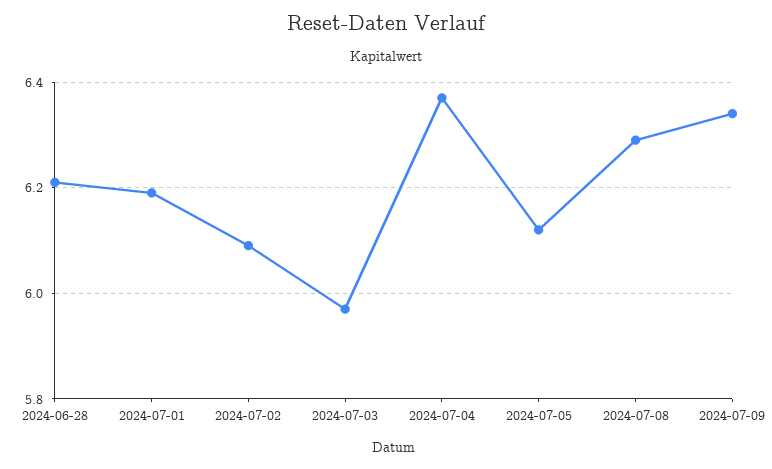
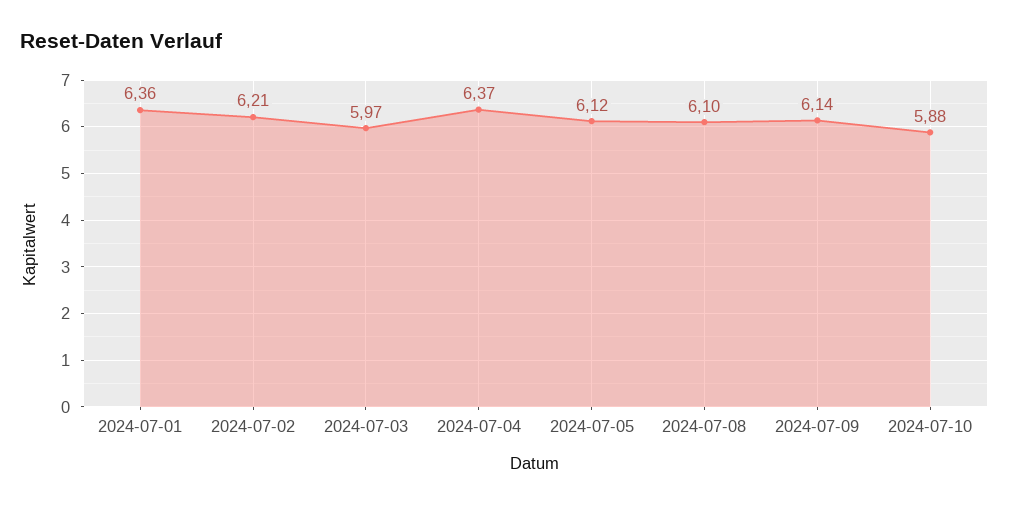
2024-06-28: 6.2 -> none
2024-07-01: 6.2 -> 6.36
2024-07-02: 6.1 -> 6.21
2024-07-08: 6.3 -> 6.1
2024-07-09: 6.35 -> 6.14
2024-07-10: none -> 5.88

